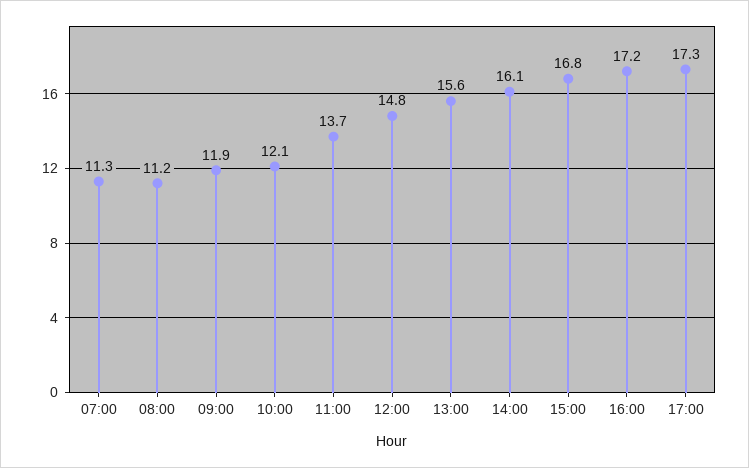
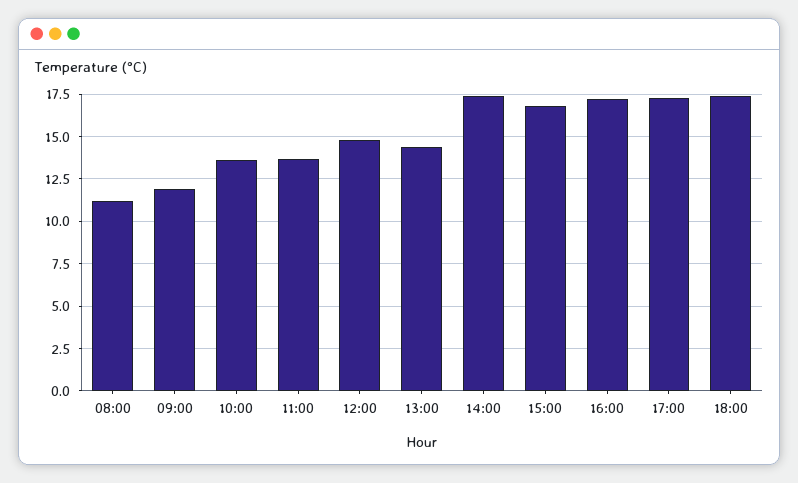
07:00: 11.3 -> none
10:00: 12.1 -> 13.5
13:00: 15.6 -> 14.5
14:00: 16.1 -> 17.5
18:00: none -> 17.5

